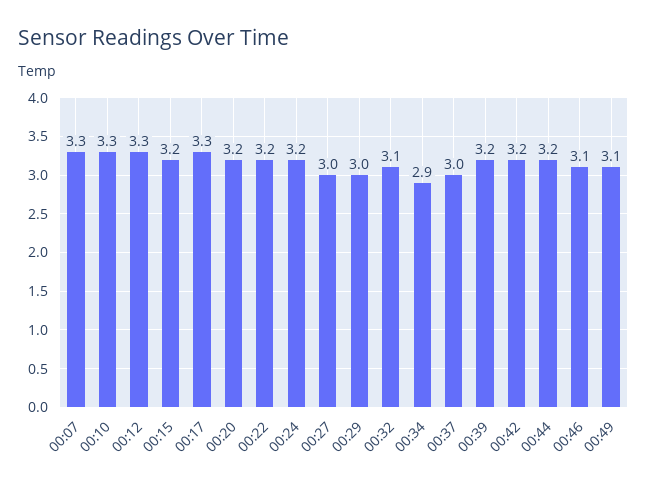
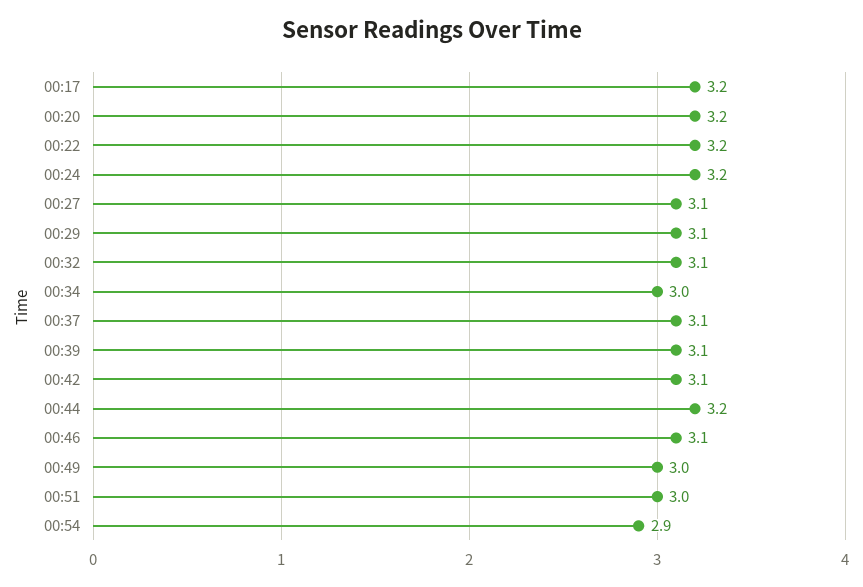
00:07: 3.3 -> none
00:10: 3.3 -> none
00:12: 3.3 -> none
00:15: 3.2 -> none
00:17: 3.3 -> 3.2
00:27: 3 -> 3.1
00:29: 3 -> 3.1
00:34: 2.9 -> 3
00:37: 3 -> 3.1
00:39: 3.2 -> 3.1
00:42: 3.2 -> 3.1
00:49: 3.1 -> 3
00:51: none -> 3
00:54: none -> 2.9

